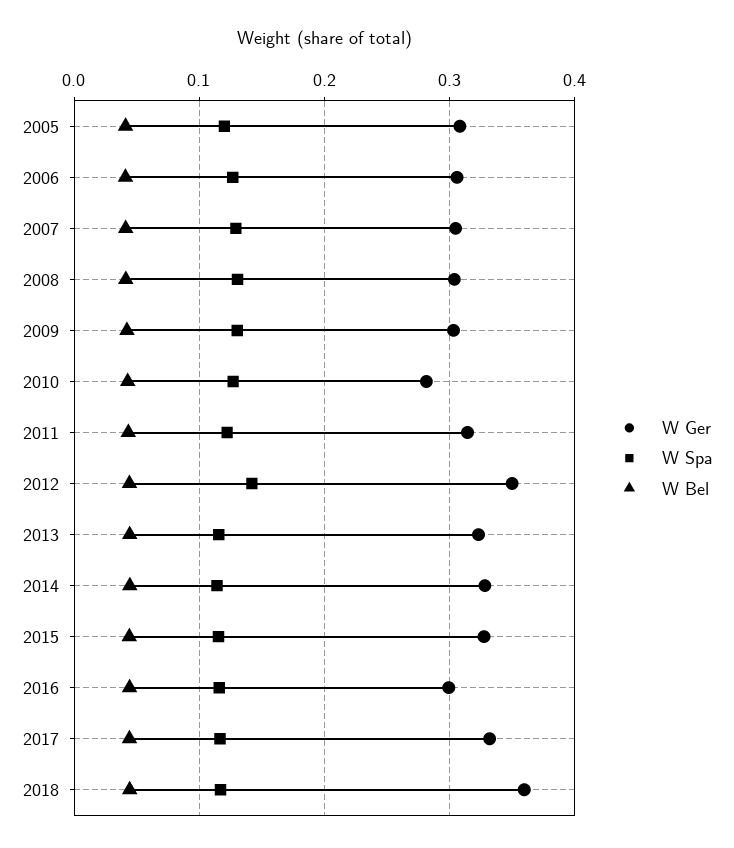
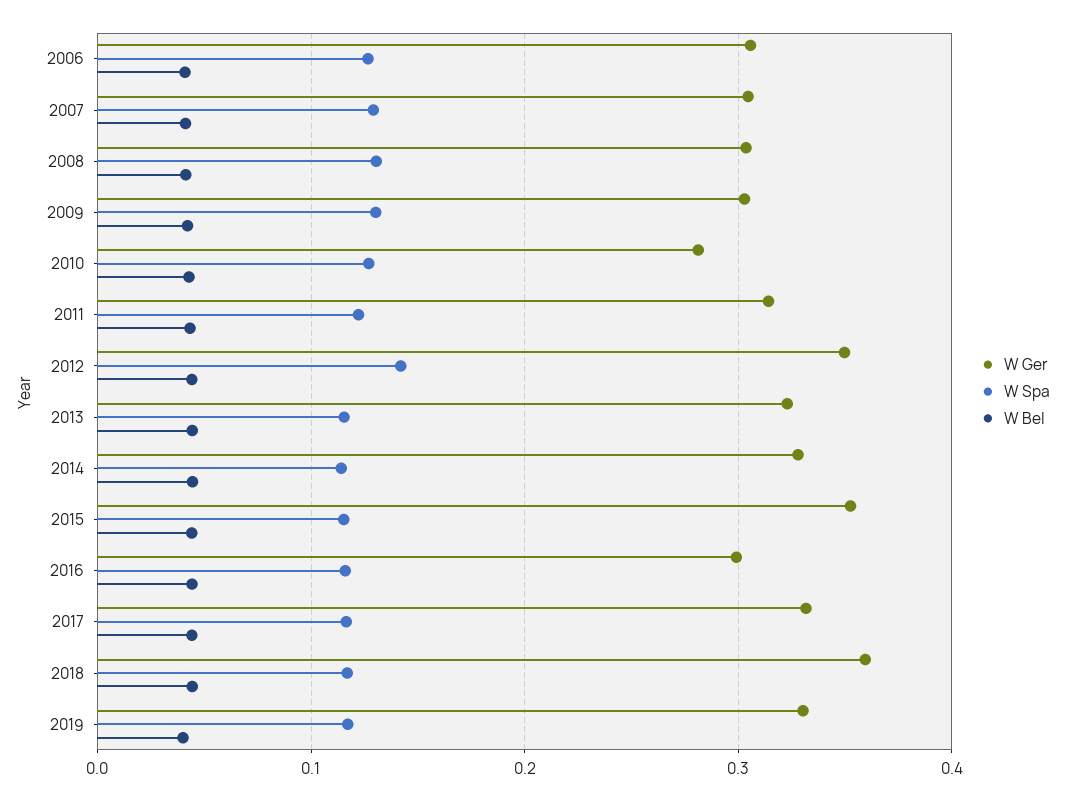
W Ger, 2005: 0.31 -> none
W Spa, 2005: 0.12 -> none
W Bel, 2005: 0.04 -> none
W Ger, 2015: 0.33 -> 0.35
W Ger, 2019: none -> 0.33
W Spa, 2019: none -> 0.12
W Bel, 2019: none -> 0.04

